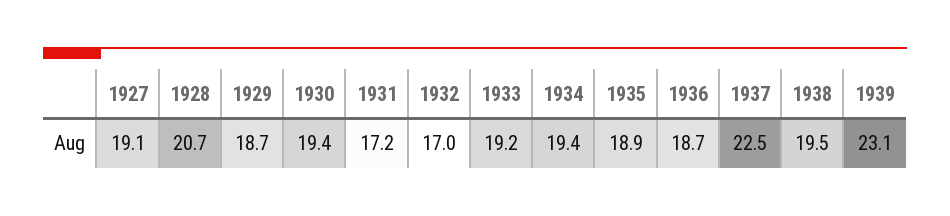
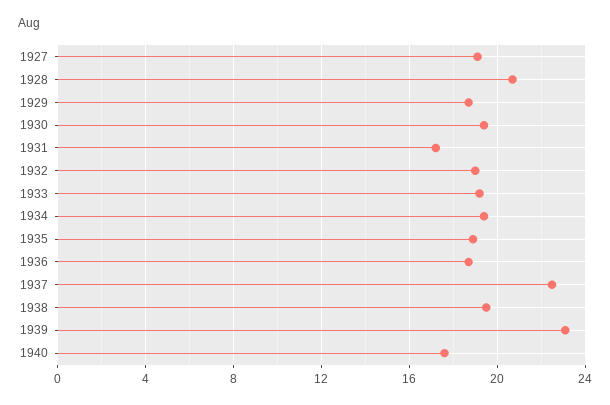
1932: 17 -> 19
1940: none -> 17.5

